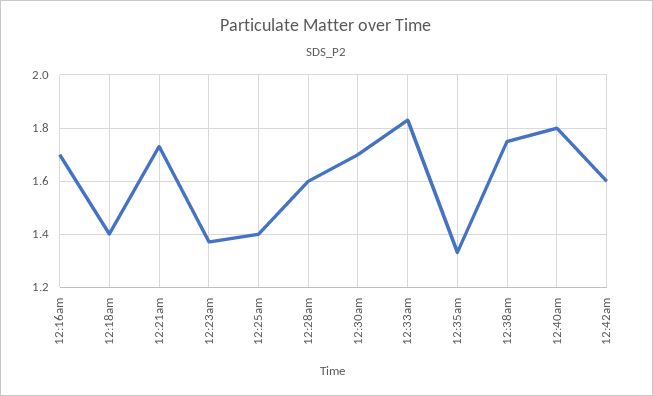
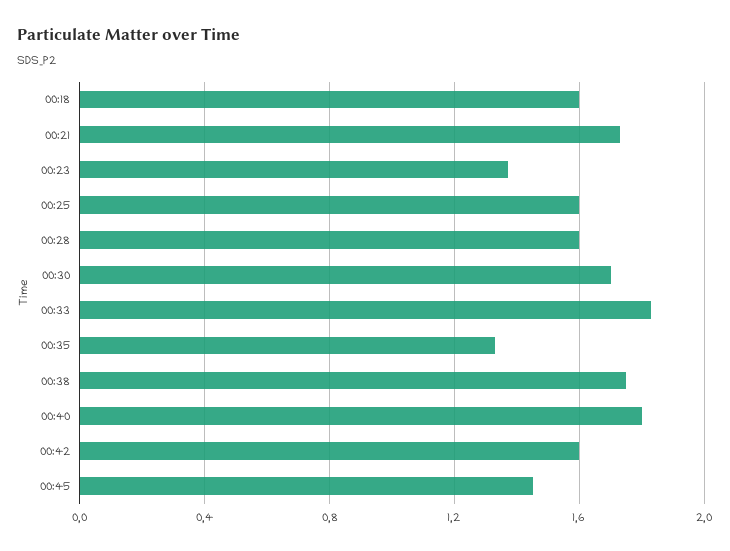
12:16am: 1.7 -> none
12:18am: 1.4 -> 1.6
12:25am: 1.4 -> 1.6
00:45: none -> 1.45

